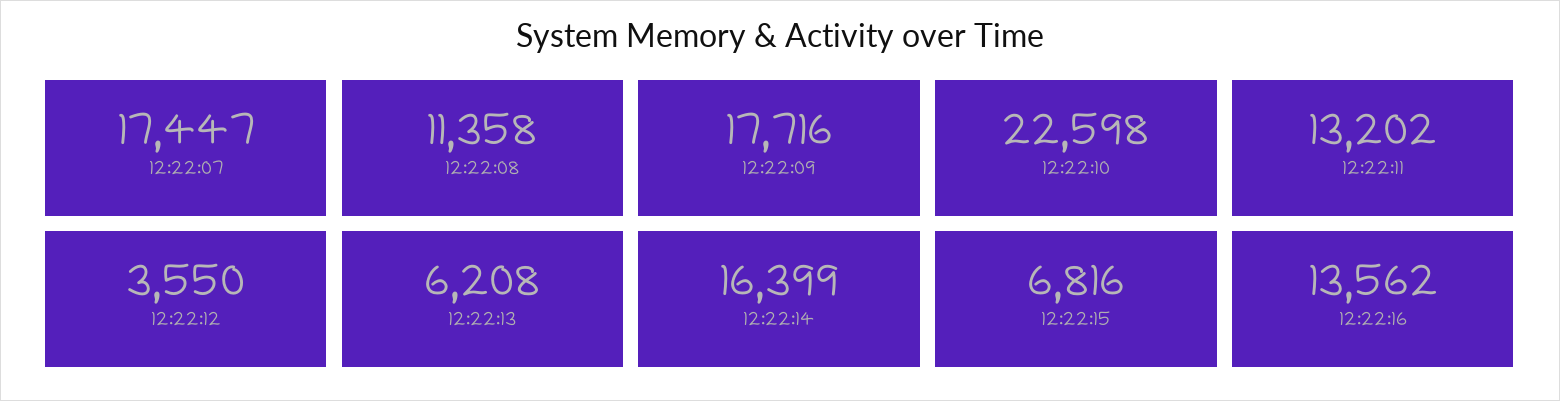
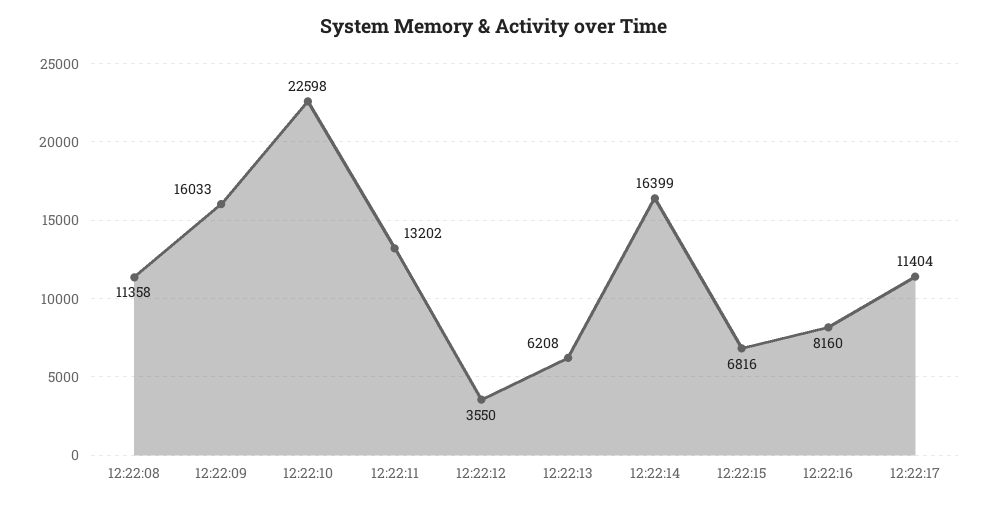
12:22:07: 17447 -> none
12:22:09: 17716 -> 16033
12:22:16: 13562 -> 8160
12:22:17: none -> 11404

